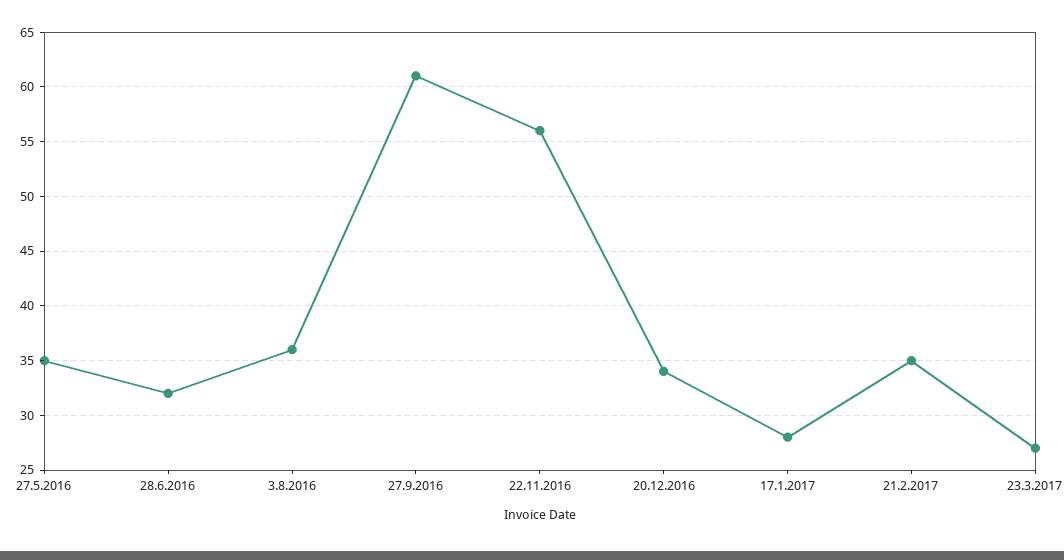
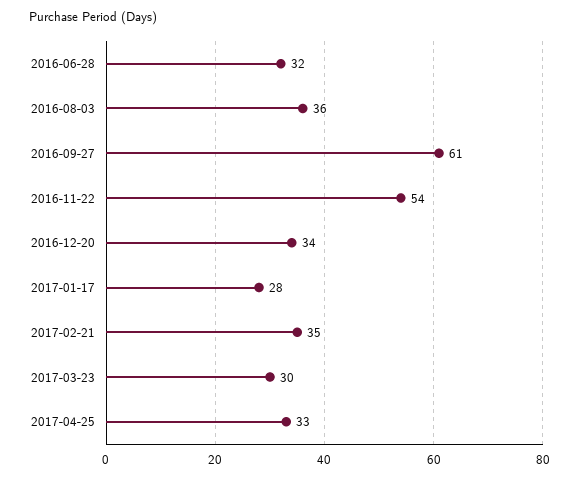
27.5.2016: 35 -> none
22.11.2016: 56 -> 54
23.3.2017: 27 -> 30
2017-04-25: none -> 33

